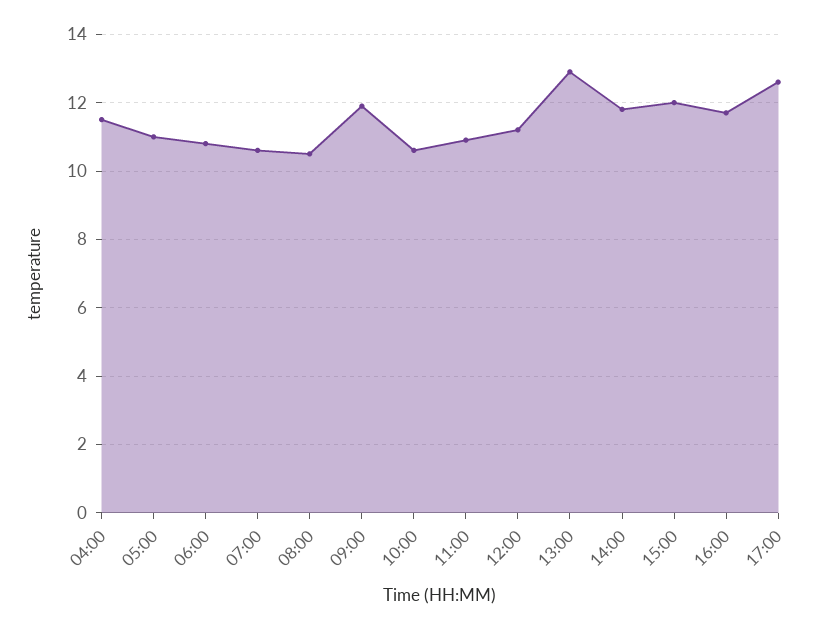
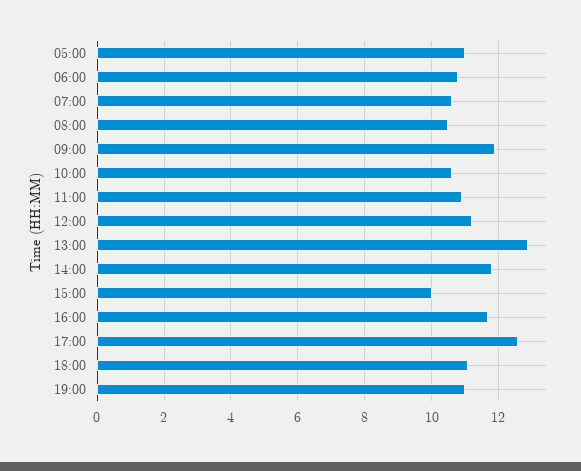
04:00: 11.5 -> none
15:00: 12 -> 10
18:00: none -> 11
19:00: none -> 11

